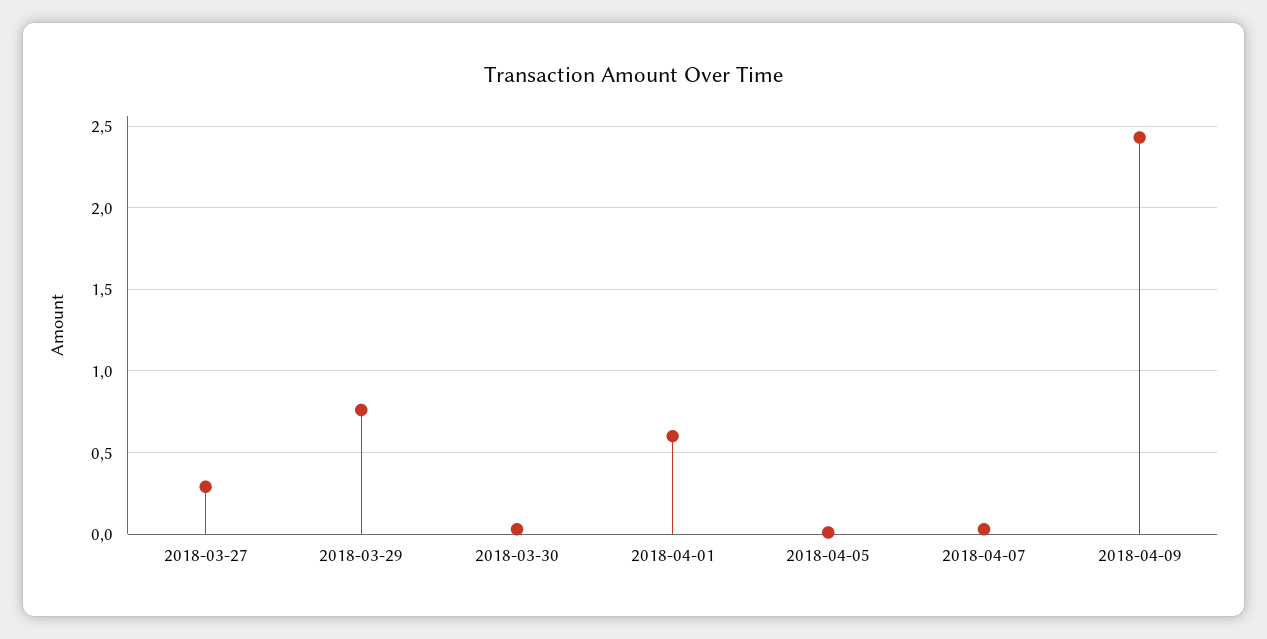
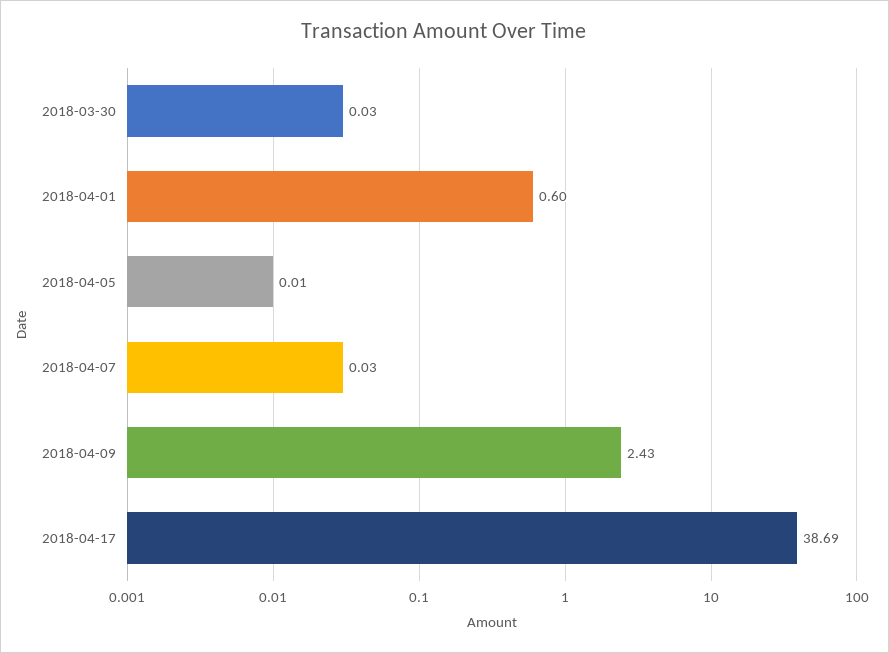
2018-03-27: 0.3 -> none
2018-03-29: 0.75 -> none
2018-04-17: none -> 38.69

